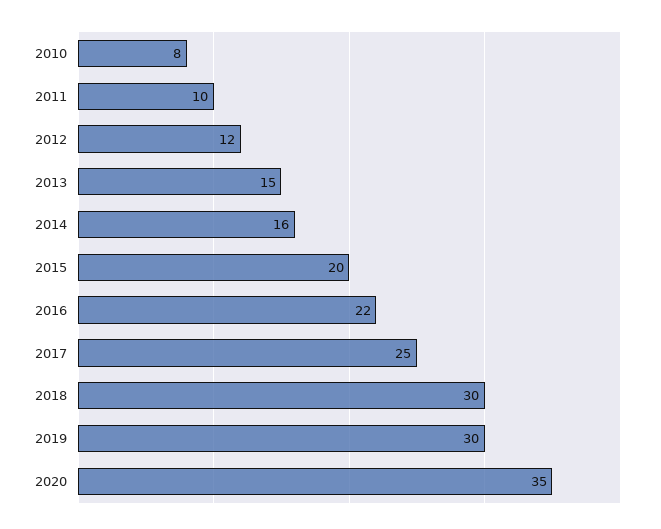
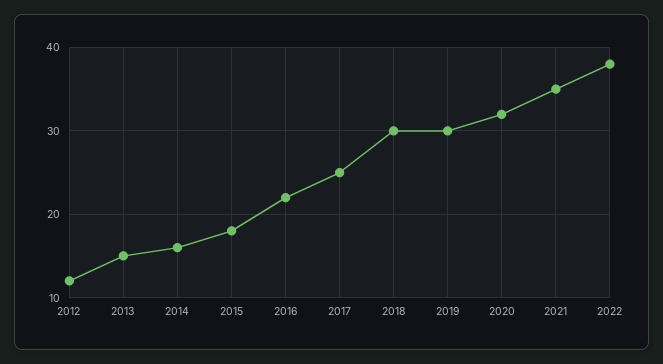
2010: 8 -> none
2011: 10 -> none
2015: 20 -> 18
2020: 35 -> 32
2021: none -> 35
2022: none -> 38

